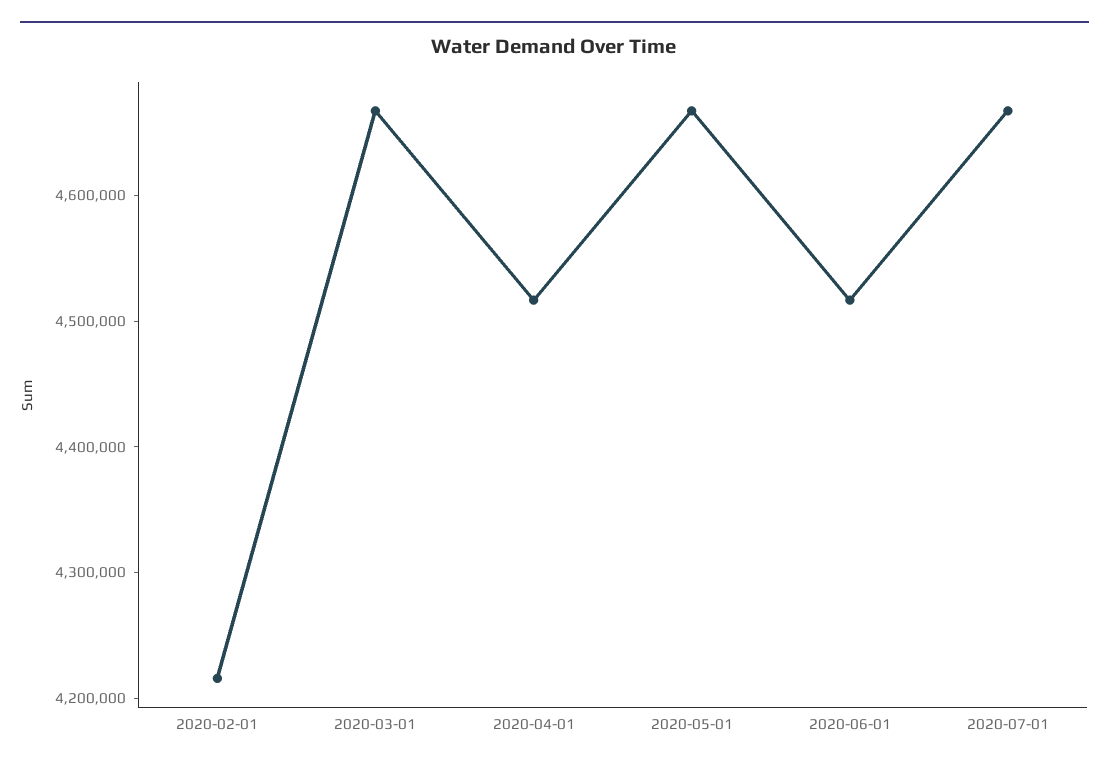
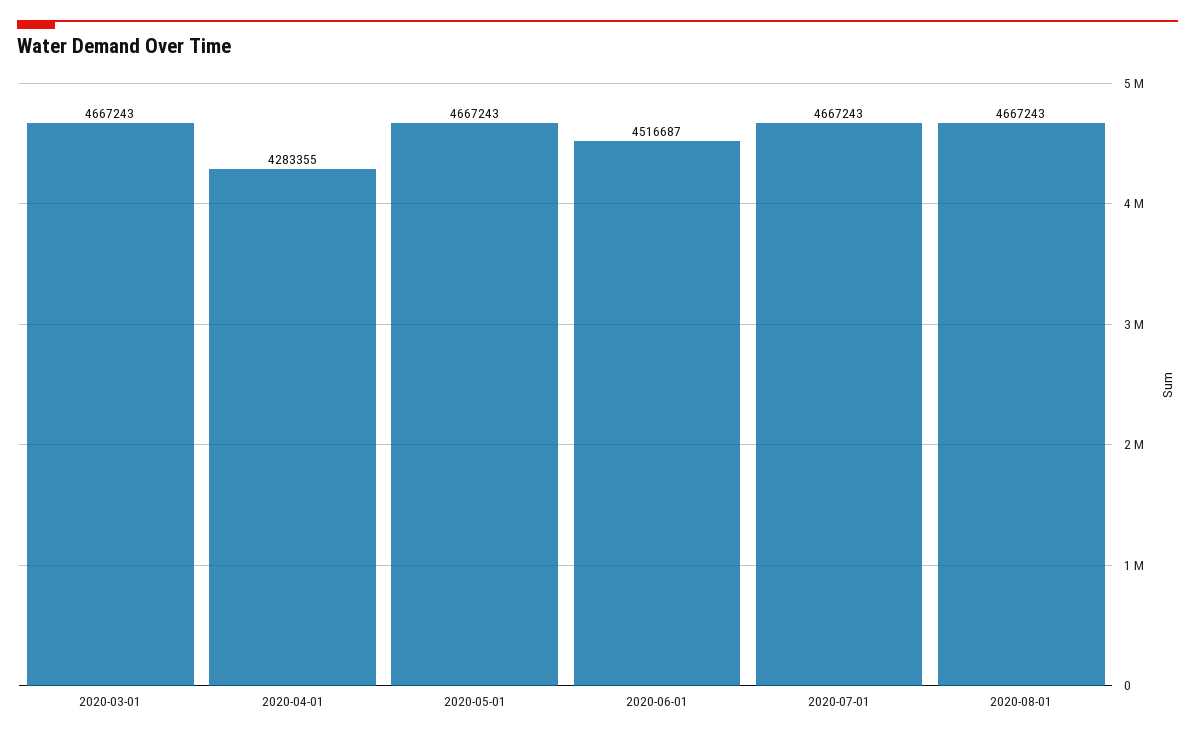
2020-02-01: 4220000 -> none
2020-04-01: 4520000 -> 4283355
2020-08-01: none -> 4667243

